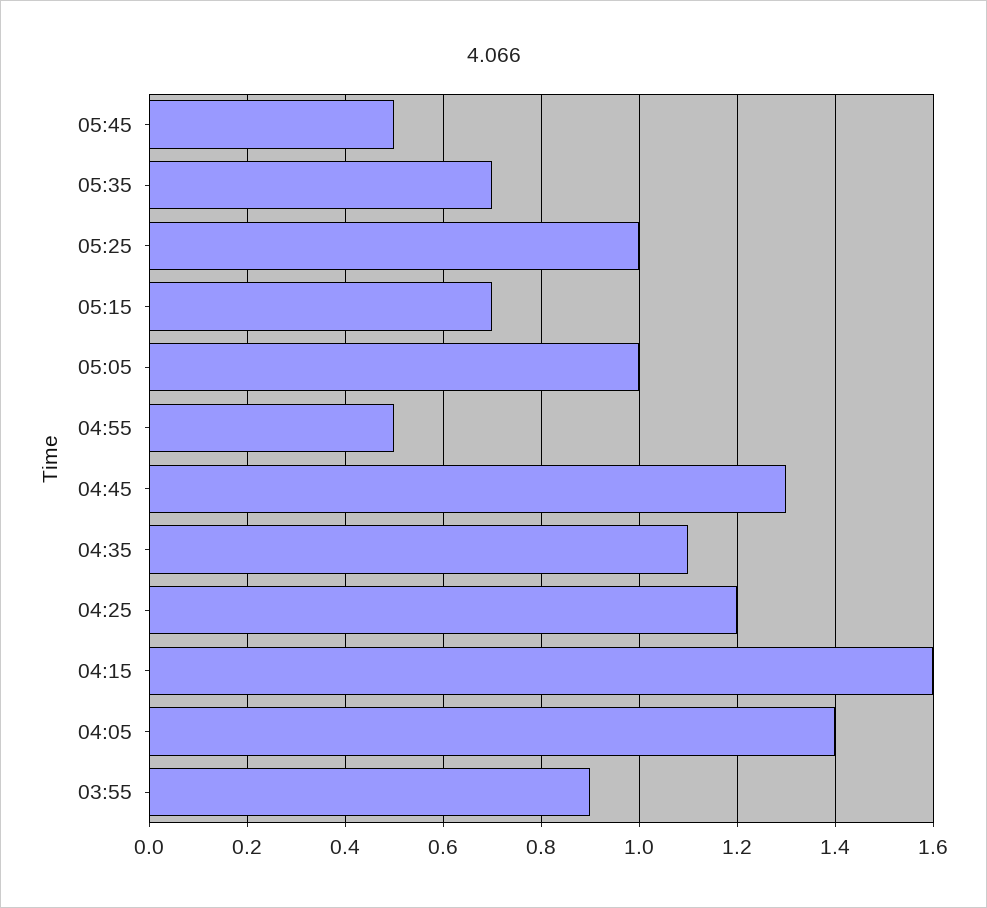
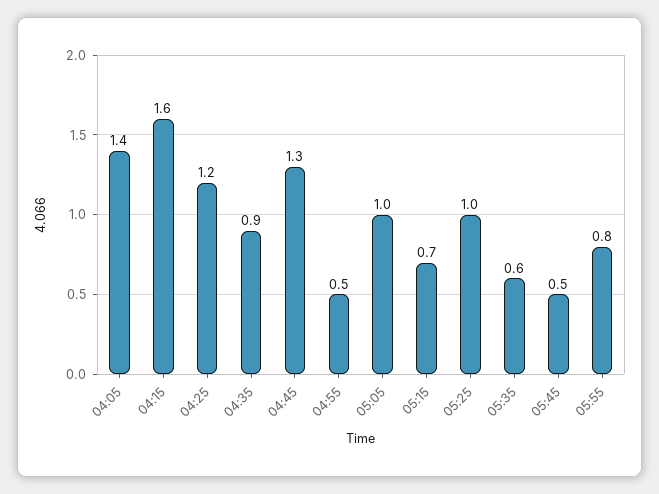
05:35: 0.7 -> 0.6
04:35: 1.1 -> 0.9
03:55: 0.9 -> none
05:55: none -> 0.8

